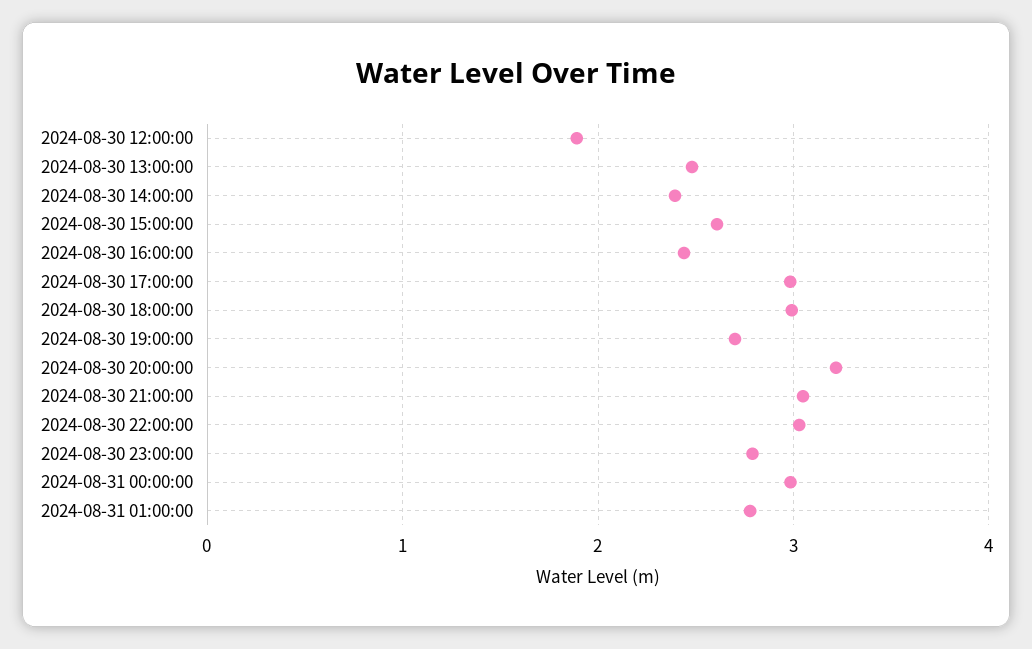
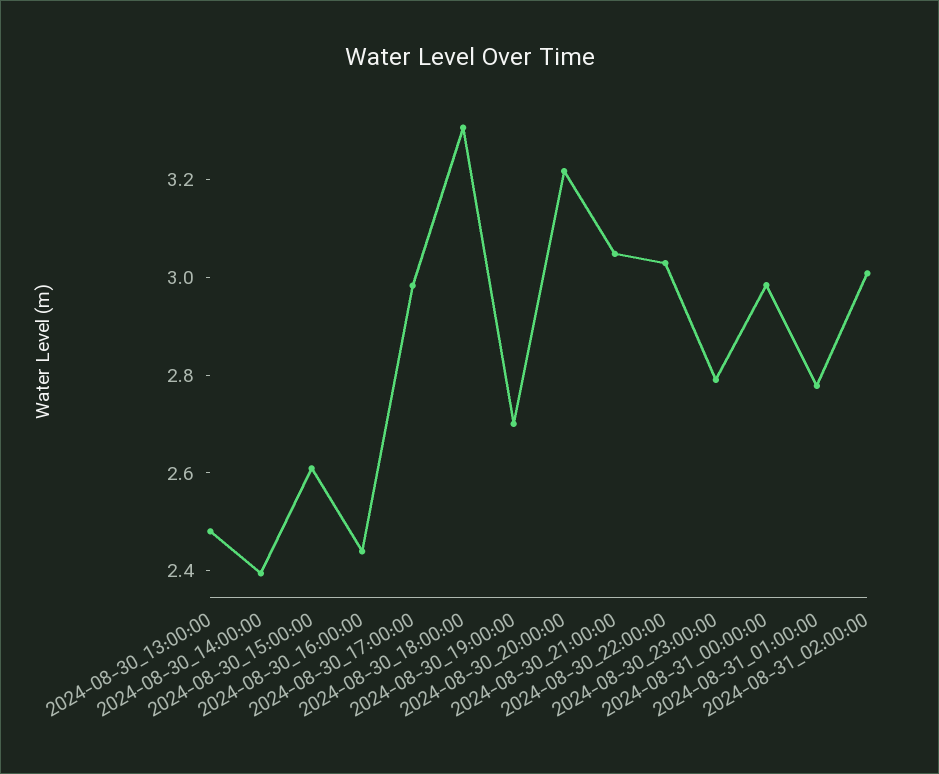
2024-08-30 12:00:00: 1.9 -> none
2024-08-30 18:00:00: 3 -> 3.3
2024-08-31_02:00:00: none -> 3

